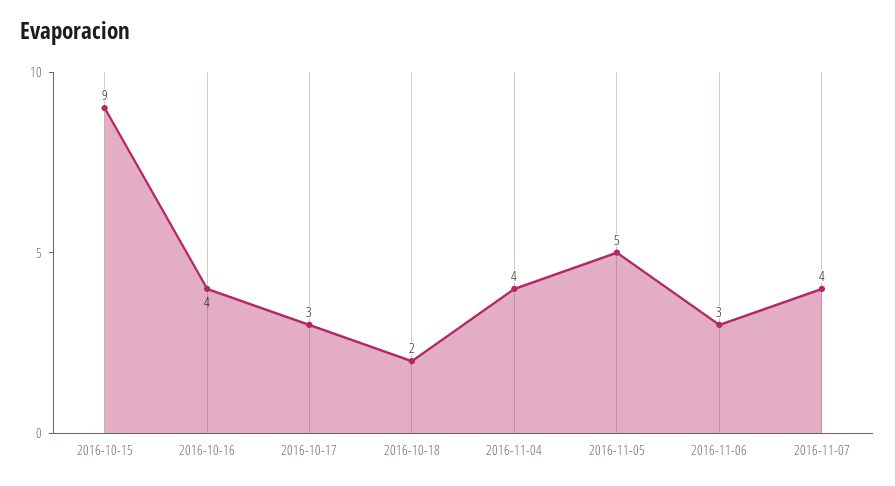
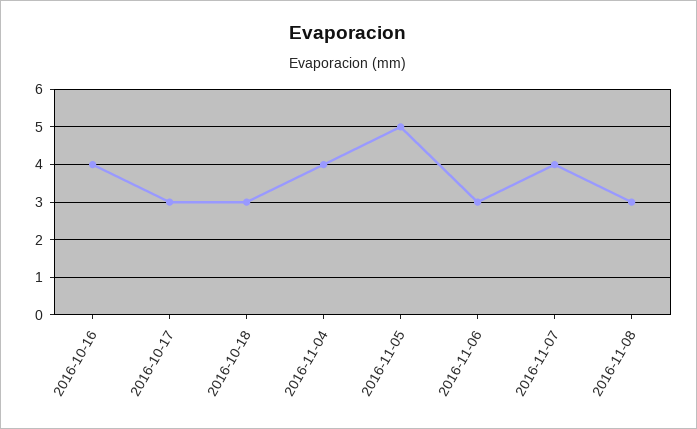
2016-10-15: 9 -> none
2016-10-18: 2 -> 3
2016-11-08: none -> 3

